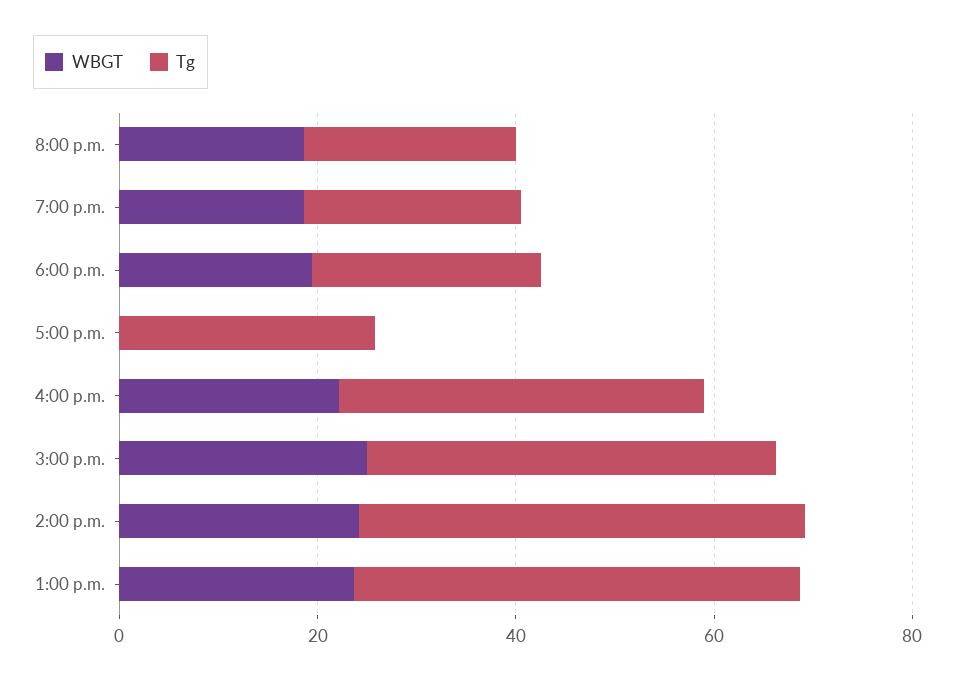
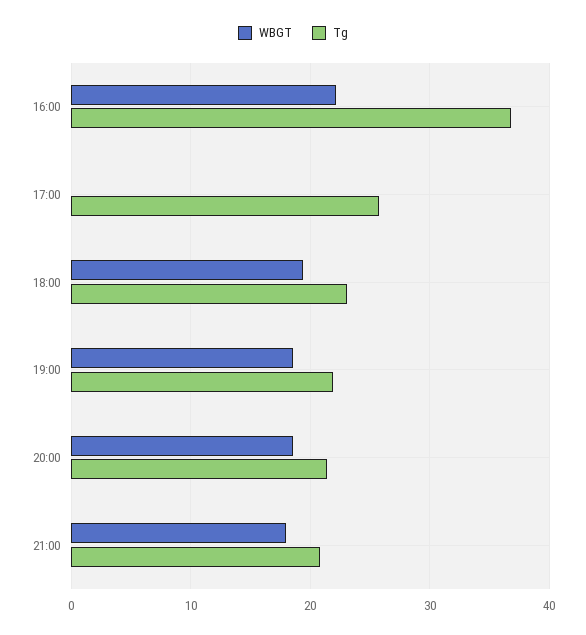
WBGT, 3:00 p.m.: 25 -> none
Tg, 3:00 p.m.: 40 -> none
WBGT, 2:00 p.m.: 25 -> none
Tg, 2:00 p.m.: 45 -> none
WBGT, 1:00 p.m.: 25 -> none
Tg, 1:00 p.m.: 45 -> none
WBGT, 21:00: none -> 18
Tg, 21:00: none -> 21

